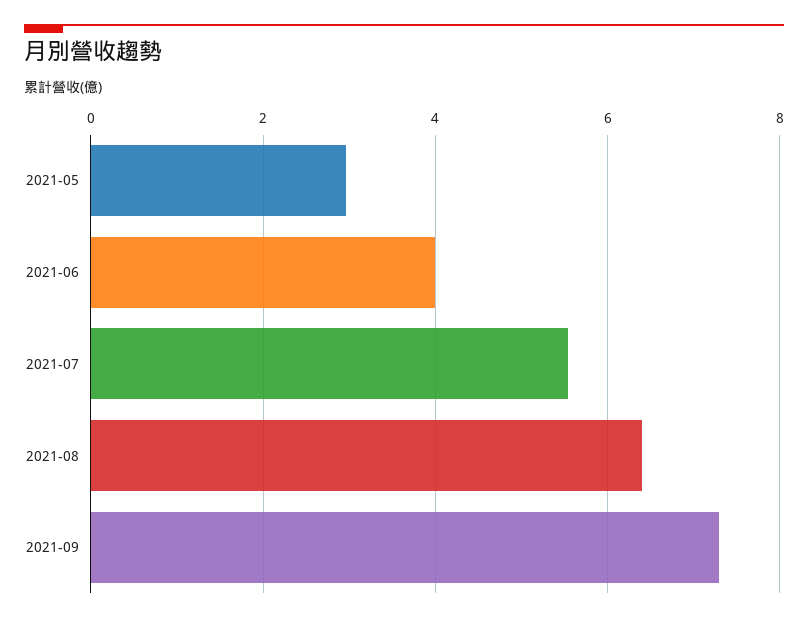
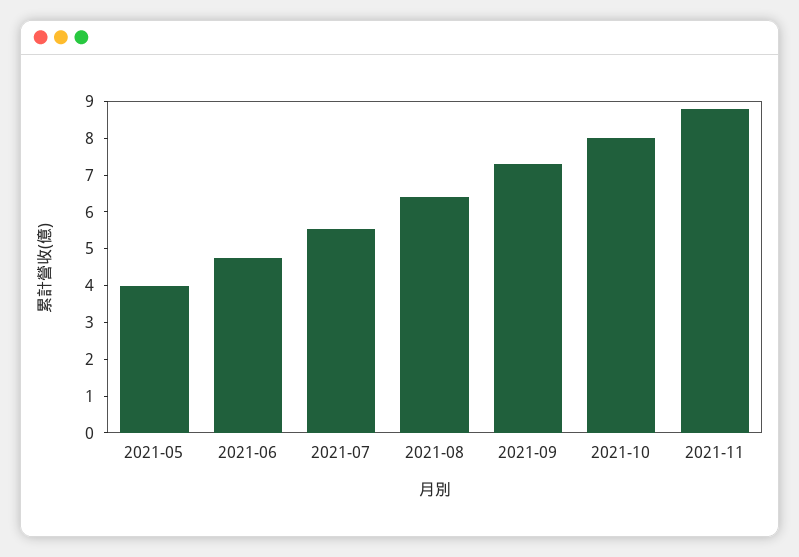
2021-05: 3 -> 4
2021-06: 4 -> 4.75
2021-10: none -> 8
2021-11: none -> 8.75

